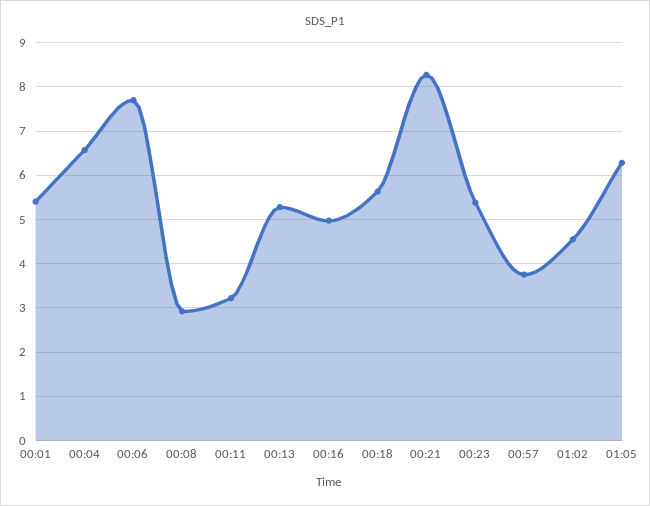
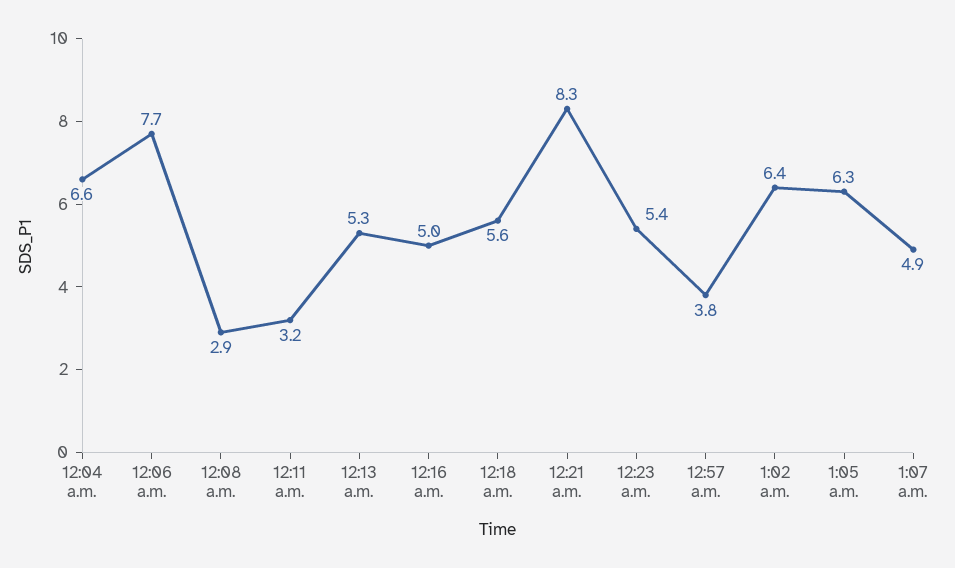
00:01: 5.4 -> none
01:02: 4.6 -> 6.4
1:07 a.m.: none -> 4.9

